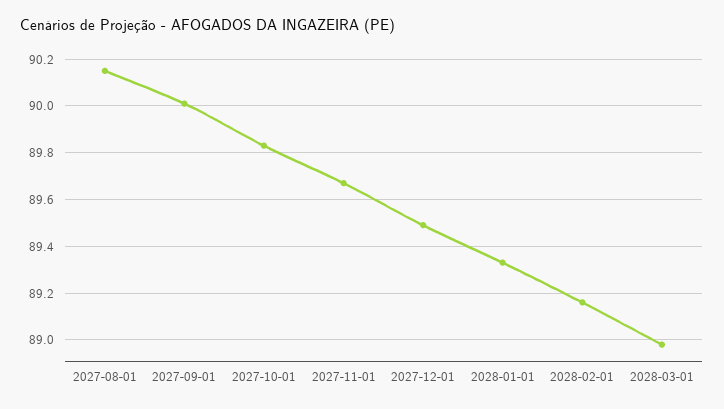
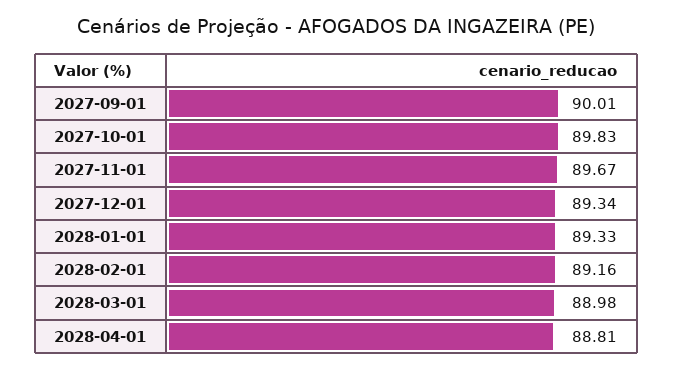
2027-08-01: 90.15 -> none
2027-12-01: 89.5 -> 89.34
2028-04-01: none -> 88.81

